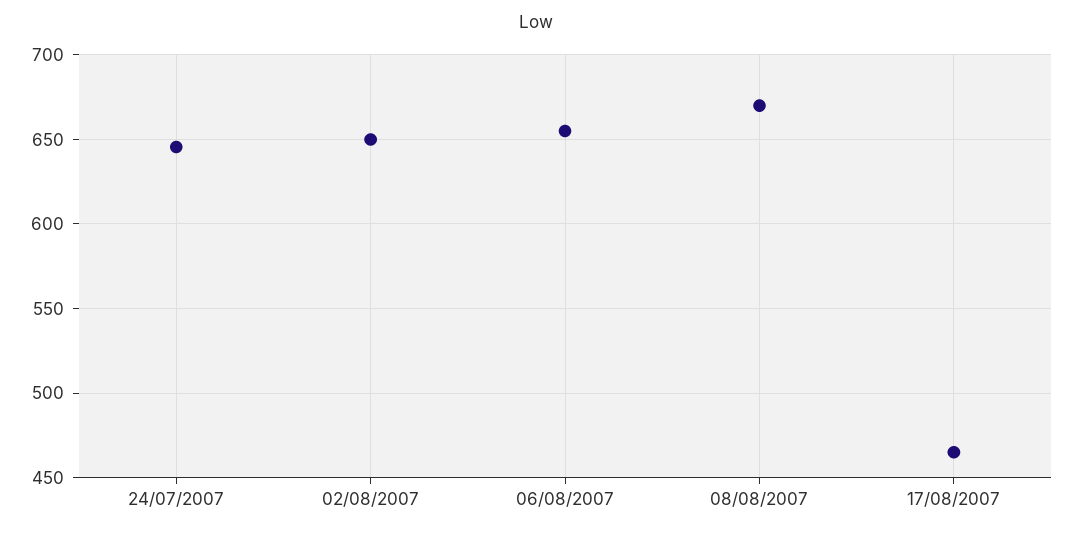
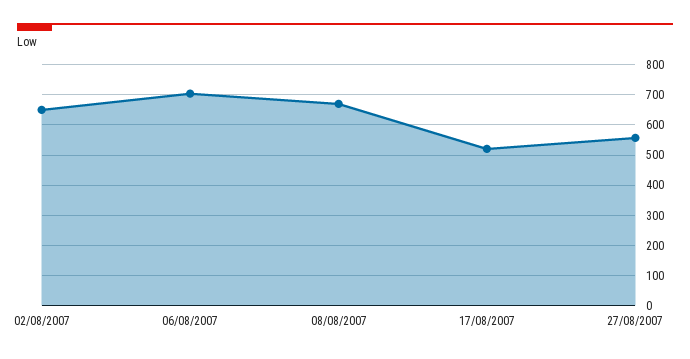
24/07/2007: 645 -> none
06/08/2007: 655 -> 700
17/08/2007: 465 -> 520
27/08/2007: none -> 560

